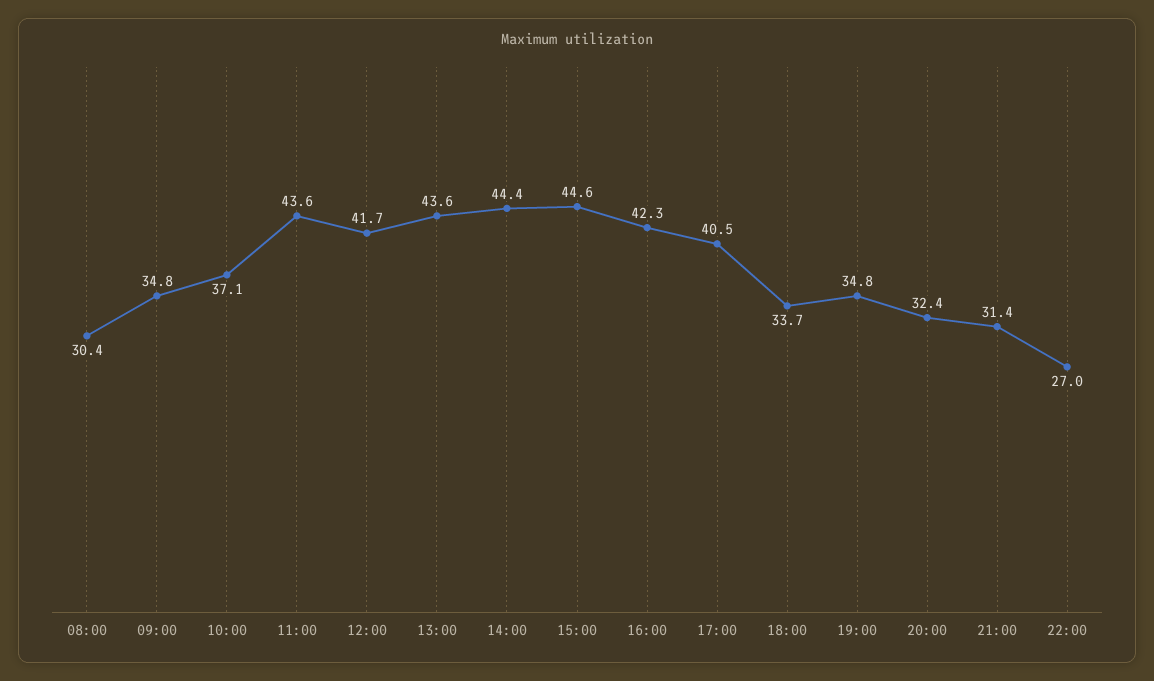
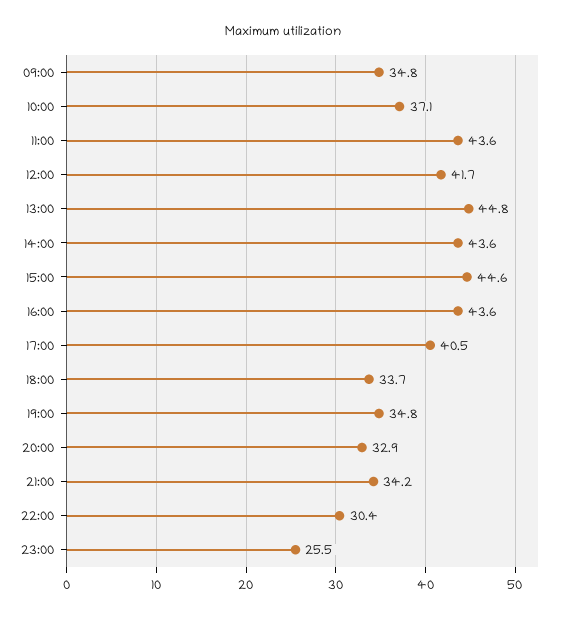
08:00: 30.4 -> none
13:00: 43.6 -> 44.8
14:00: 44.4 -> 43.6
16:00: 42.3 -> 43.6
20:00: 32.4 -> 32.9
21:00: 31.4 -> 34.2
22:00: 27 -> 30.4
23:00: none -> 25.5

